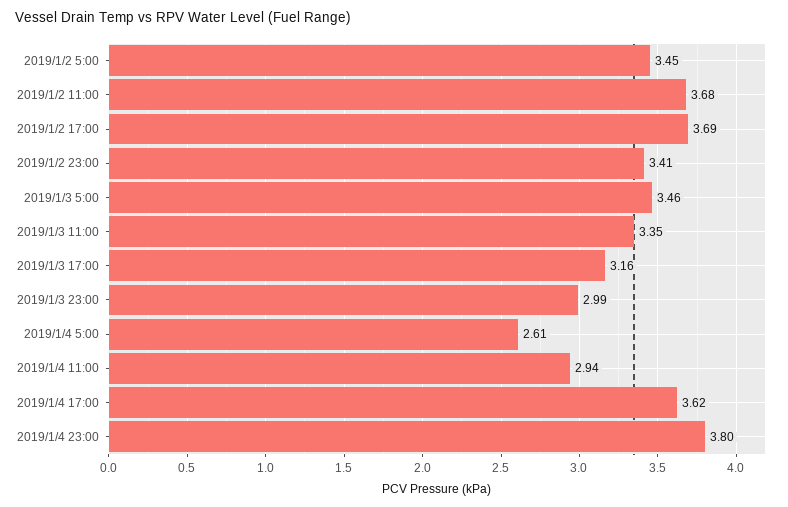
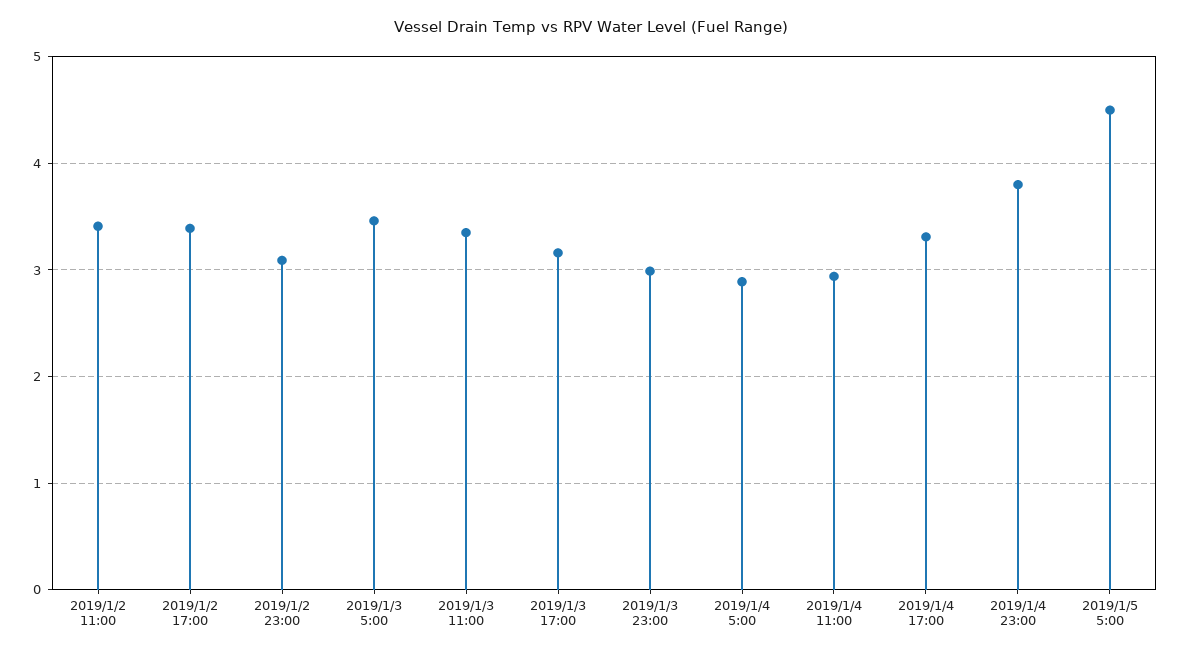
2019/1/2 5:00: 3.45 -> none
2019/1/2 11:00: 3.68 -> 3.4
2019/1/2 17:00: 3.69 -> 3.4
2019/1/2 23:00: 3.41 -> 3.1
2019/1/4 5:00: 2.61 -> 2.9
2019/1/4 17:00: 3.62 -> 3.3
2019/1/5 5:00: none -> 4.5

